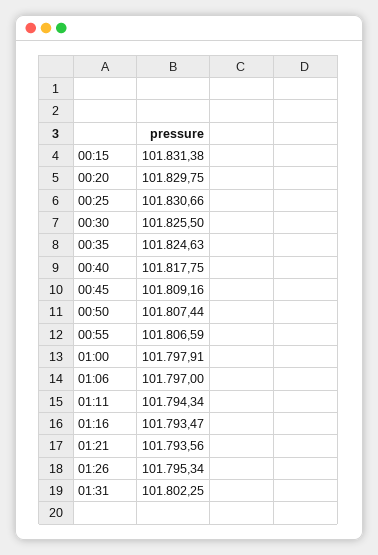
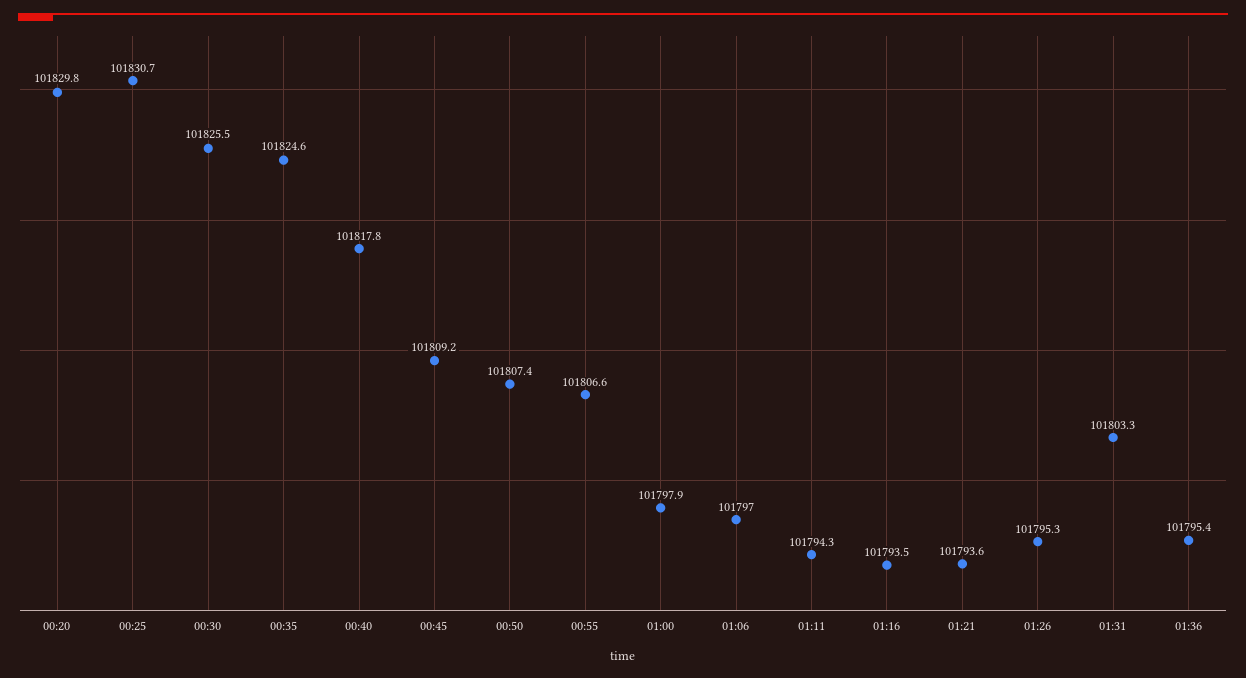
00:15: 101831.38 -> none
01:31: 101802.25 -> 101803.3
01:36: none -> 101795.4

